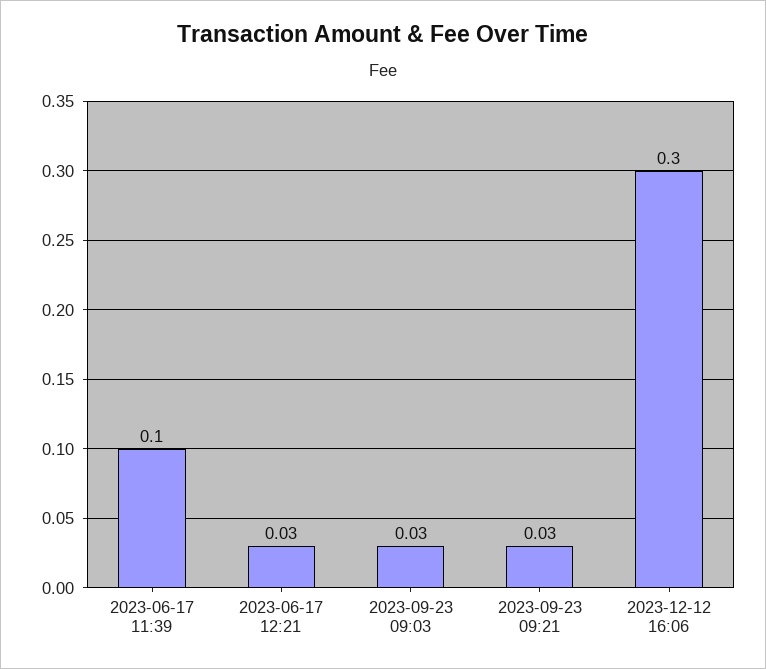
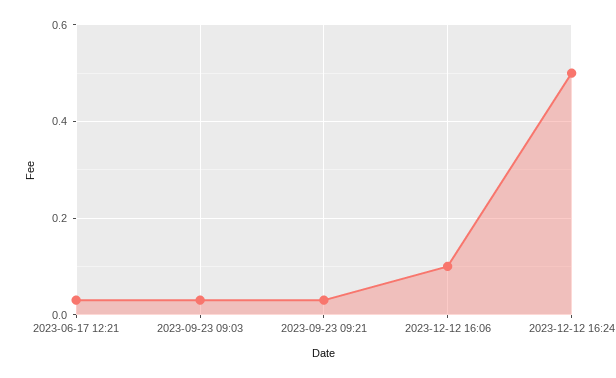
2023-06-17 11:39: 0.1 -> none
2023-12-12 16:06: 0.3 -> 0.1
2023-12-12 16:24: none -> 0.5

